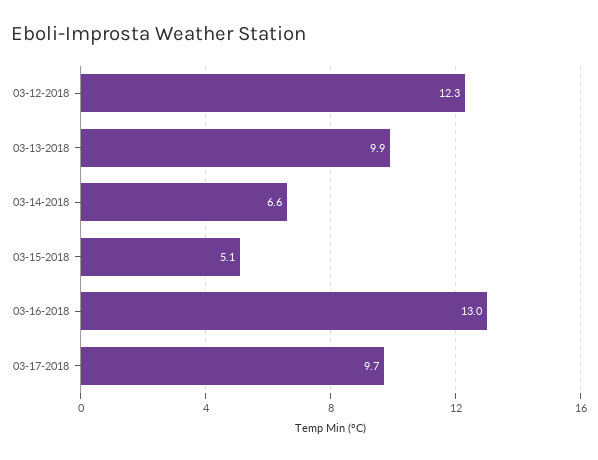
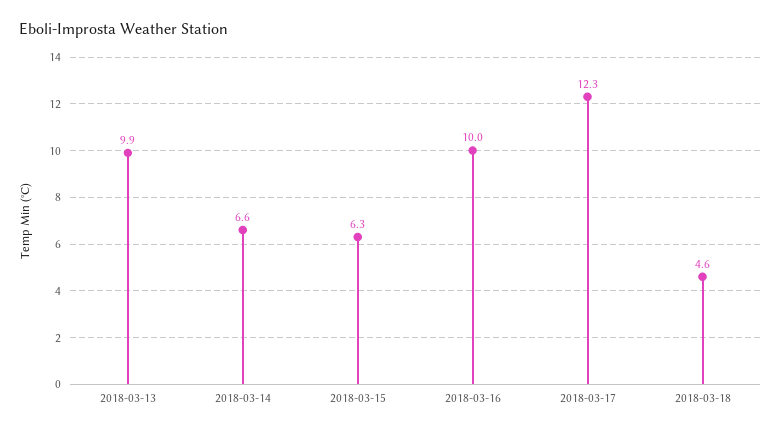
03-12-2018: 12.3 -> none
03-15-2018: 5.1 -> 6.3
03-16-2018: 13 -> 10
03-17-2018: 9.7 -> 12.3
2018-03-18: none -> 4.6

